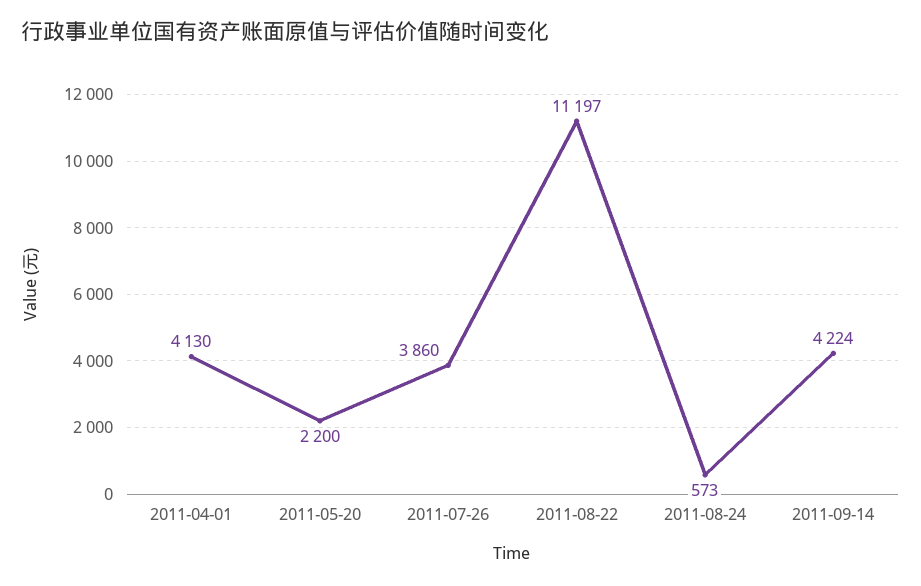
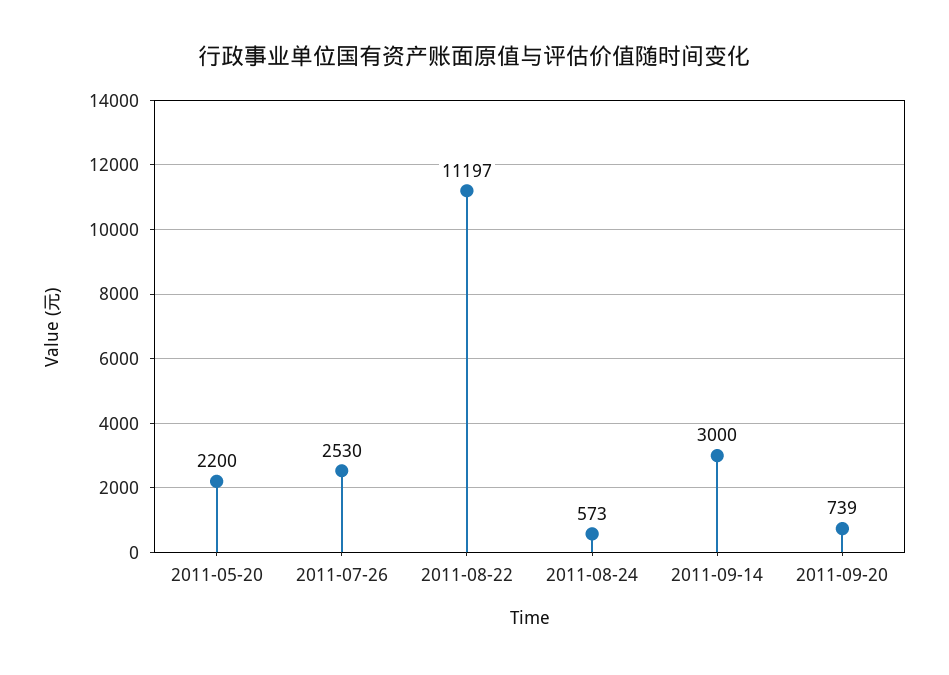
2011-04-01: 4130 -> none
2011-07-26: 3860 -> 2530
2011-09-14: 4224 -> 3000
2011-09-20: none -> 739

